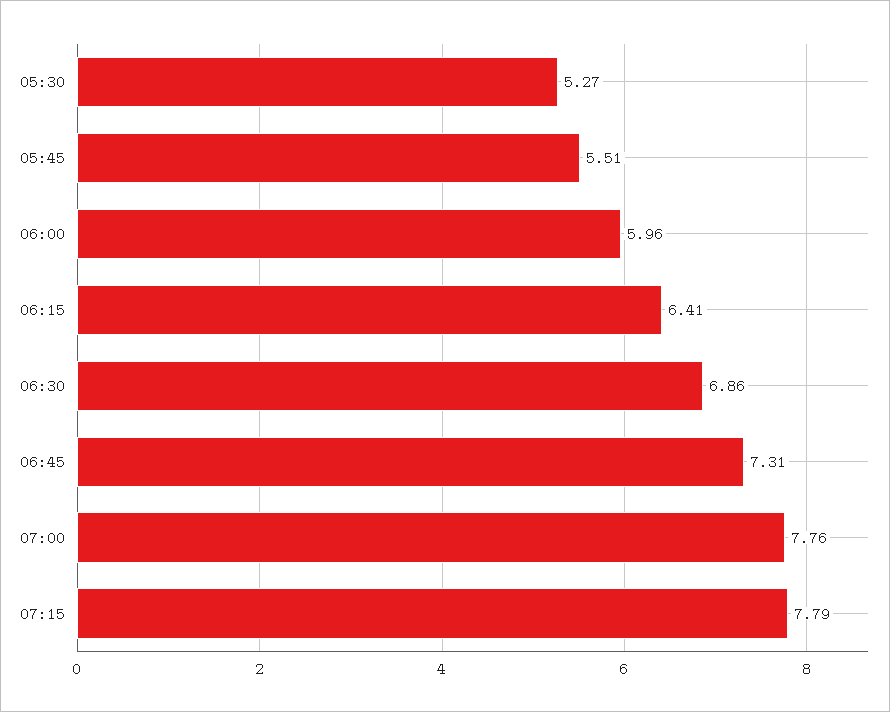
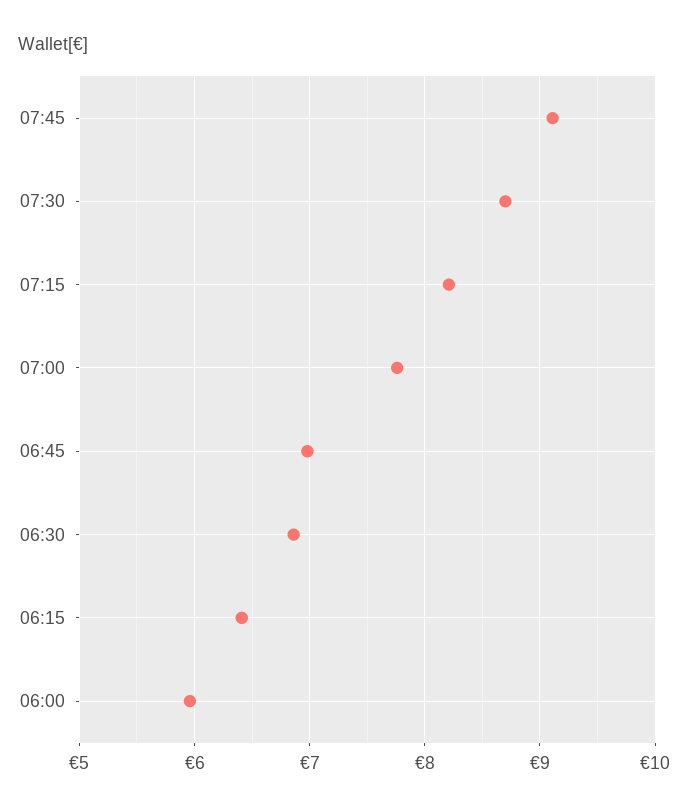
05:30: 5.27 -> none
05:45: 5.51 -> none
06:45: 7.31 -> 7
07:15: 7.79 -> 8.2
07:45: none -> 9.1
07:30: none -> 8.7

